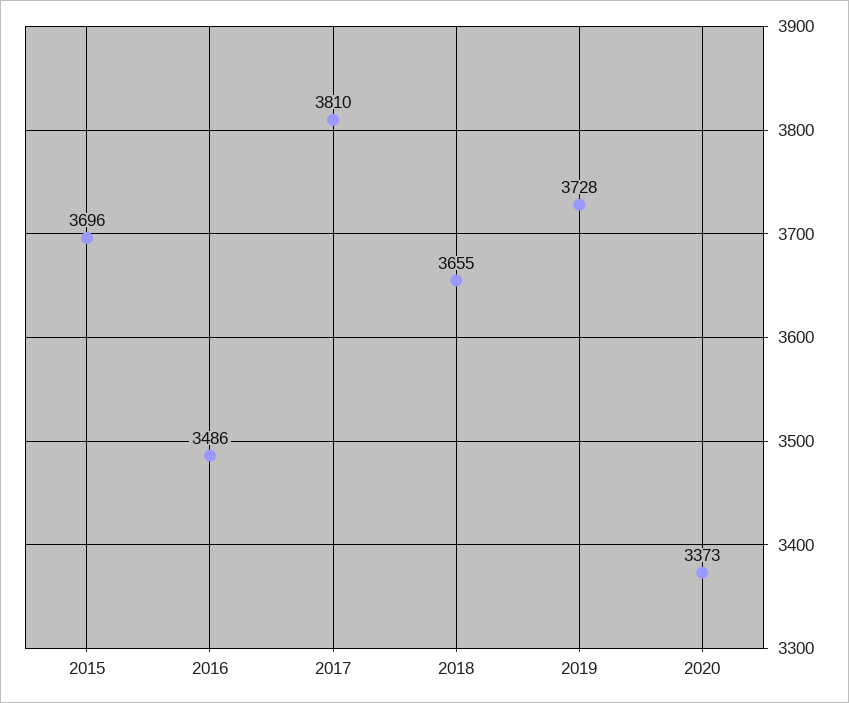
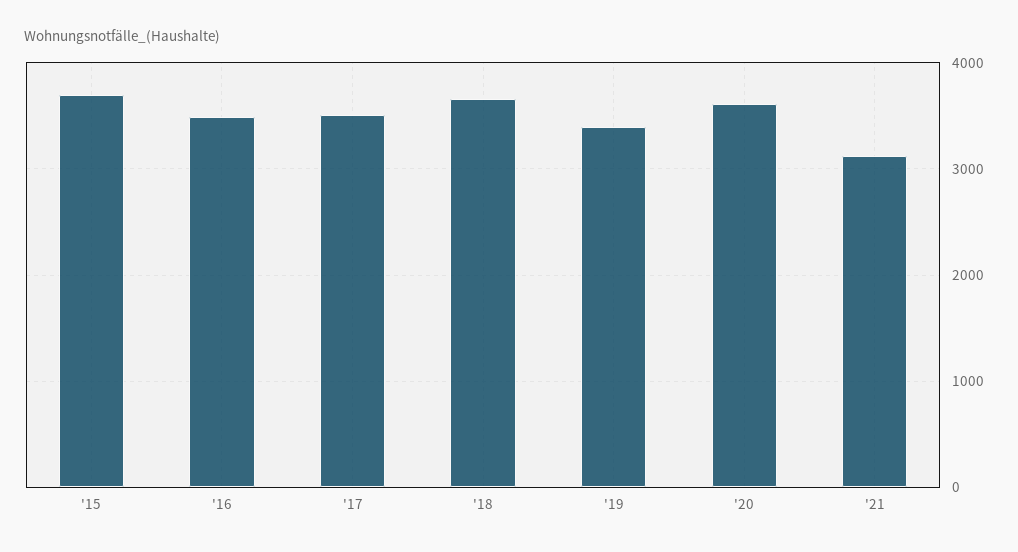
2017: 3810 -> 3500
2019: 3728 -> 3400
2020: 3373 -> 3600
'21: none -> 3100

